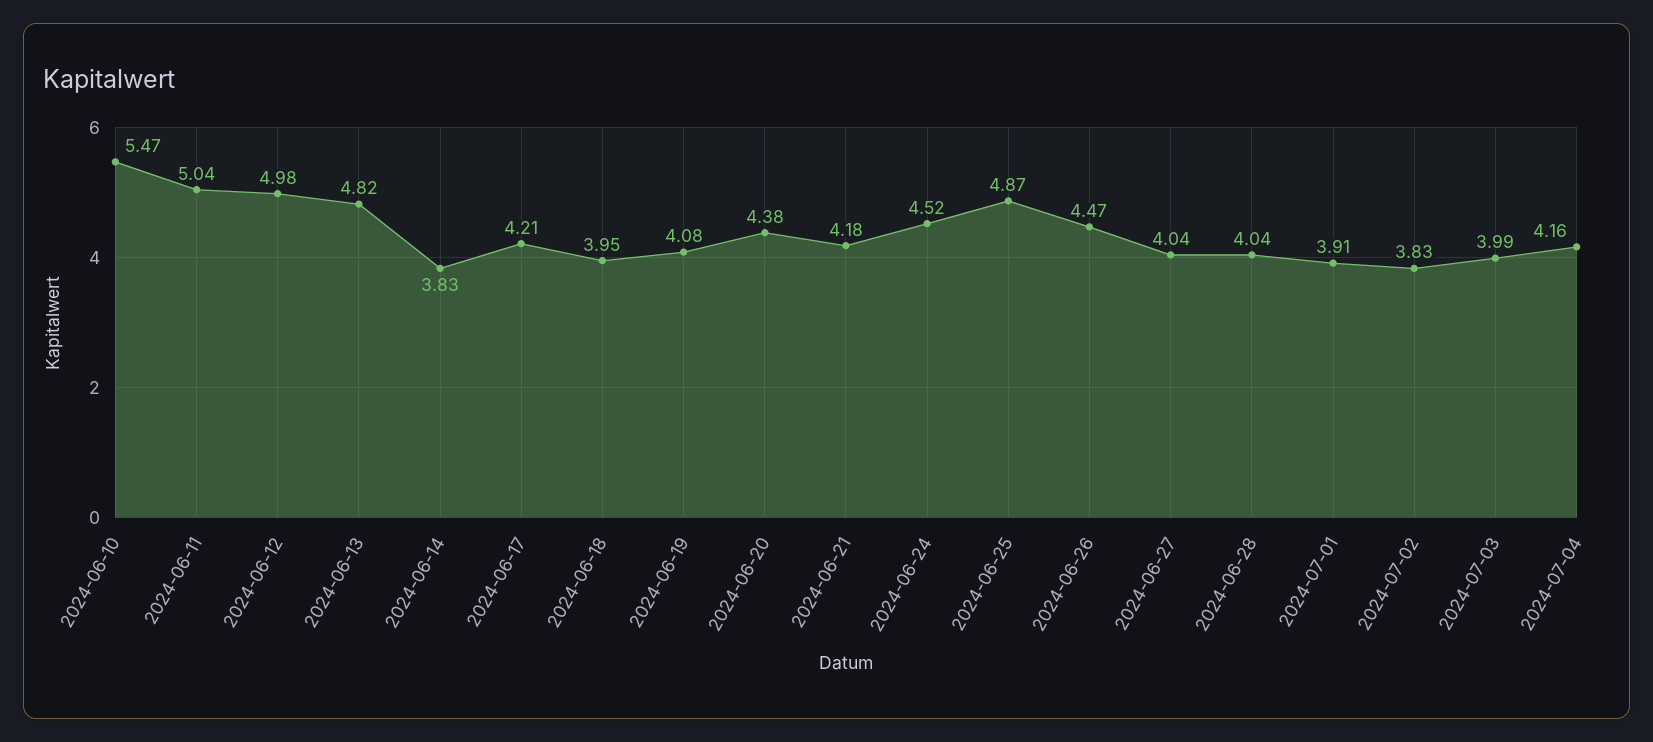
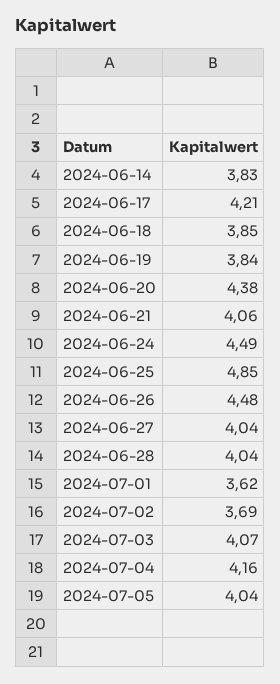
2024-06-10: 5.47 -> none
2024-06-11: 5.04 -> none
2024-06-12: 4.98 -> none
2024-06-13: 4.82 -> none
2024-06-18: 3.95 -> 3.85
2024-06-19: 4.08 -> 3.84
2024-06-21: 4.18 -> 4.06
2024-06-24: 4.52 -> 4.49
2024-06-25: 4.87 -> 4.85
2024-06-26: 4.47 -> 4.48
2024-07-01: 3.91 -> 3.62
2024-07-02: 3.83 -> 3.69
2024-07-03: 3.99 -> 4.07
2024-07-05: none -> 4.04

